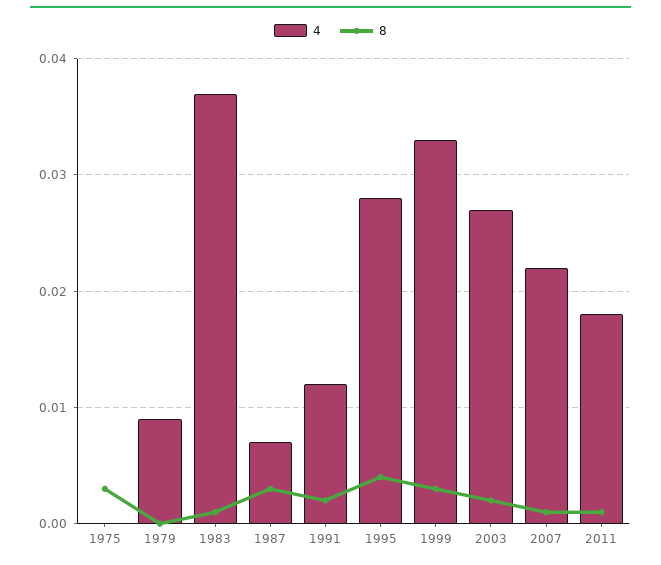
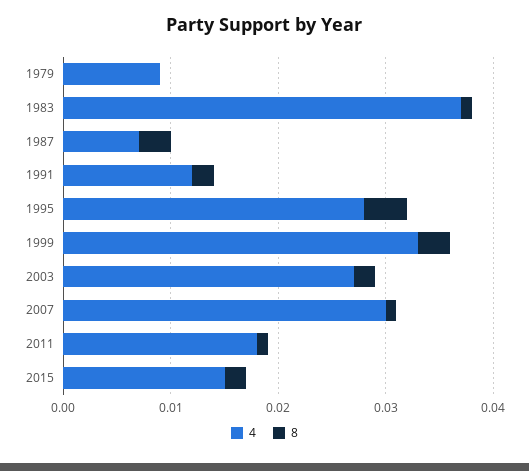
4, 1975: 0 -> none
8, 1975: 0.003 -> none
4, 2007: 0.022 -> 0.03
4, 2015: none -> 0.015
8, 2015: none -> 0.002

